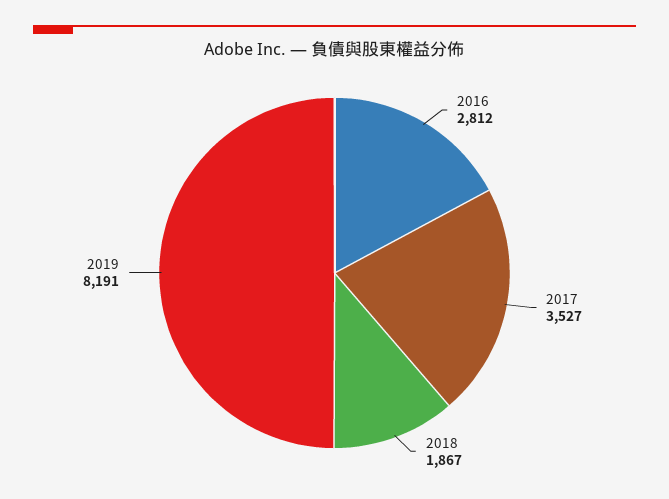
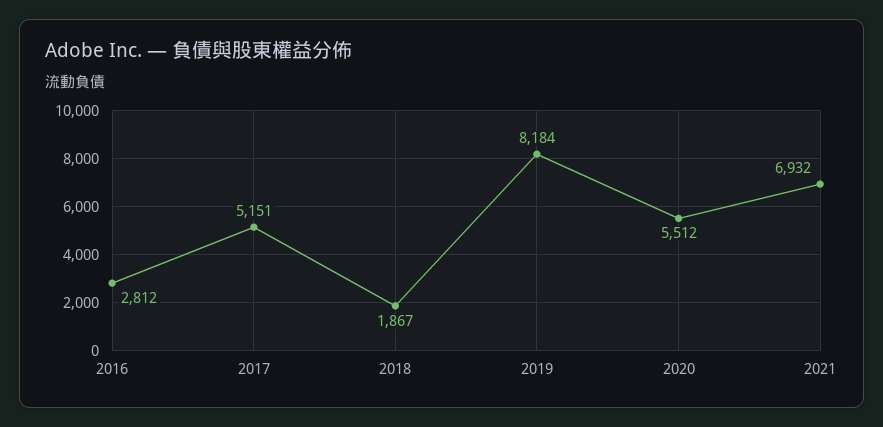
2017: 3527 -> 5151
2019: 8191 -> 8184
2020: none -> 5512
2021: none -> 6932

